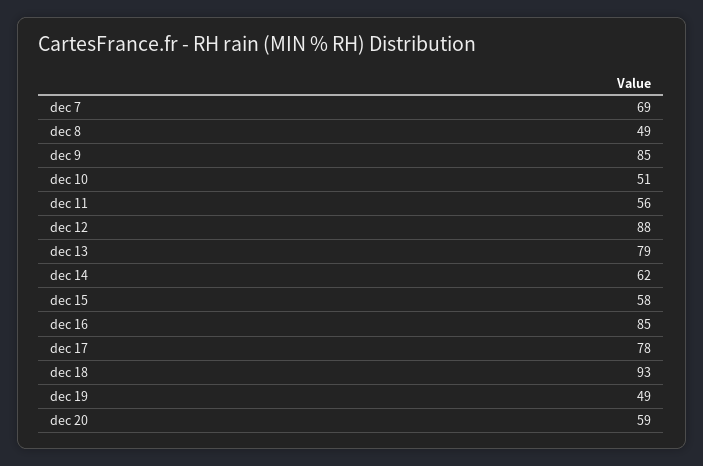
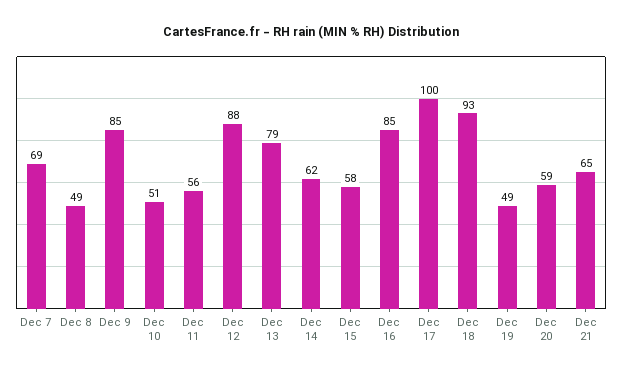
dec 17: 78 -> 100
Dec 21: none -> 65

